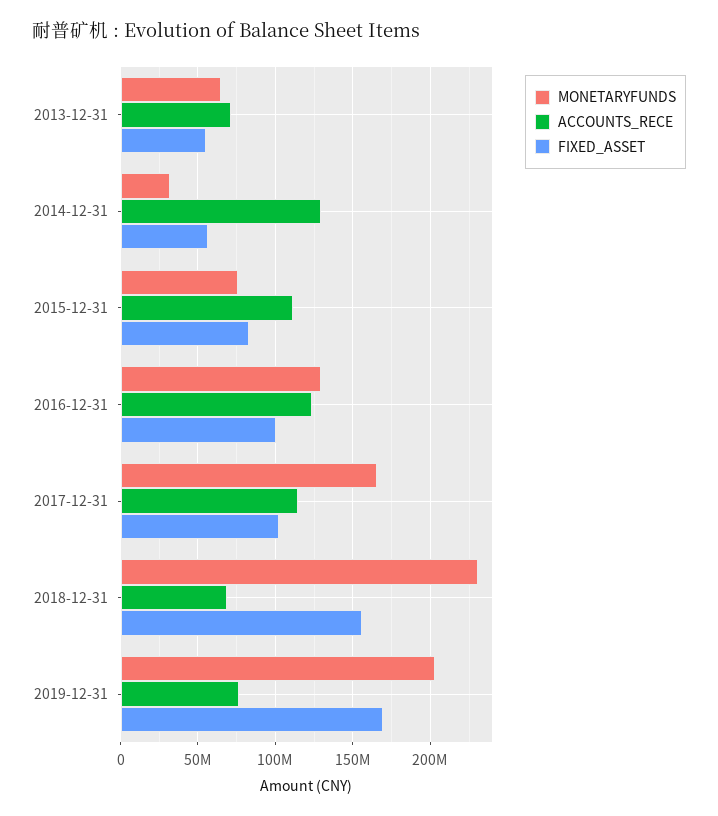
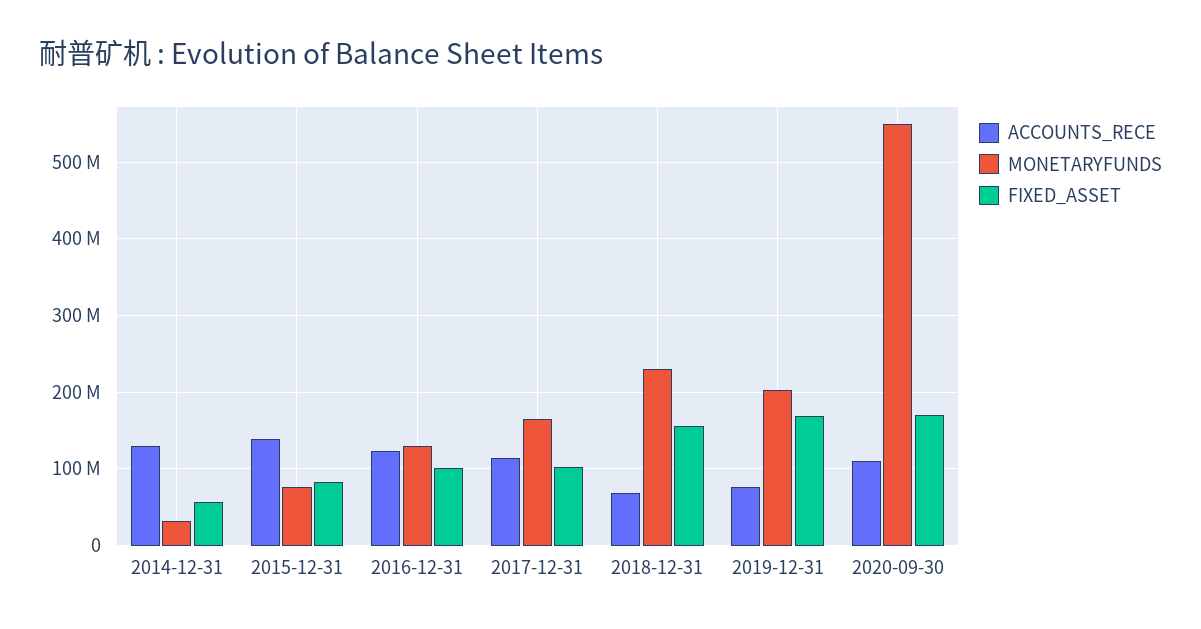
MONETARYFUNDS, 2013-12-31: 65000000 -> none
ACCOUNTS_RECE, 2013-12-31: 70000000 -> none
FIXED_ASSET, 2013-12-31: 55000000 -> none
ACCOUNTS_RECE, 2015-12-31: 110000000 -> 140000000
ACCOUNTS_RECE, 2020-09-30: none -> 110000000
MONETARYFUNDS, 2020-09-30: none -> 550000000
FIXED_ASSET, 2020-09-30: none -> 170000000

